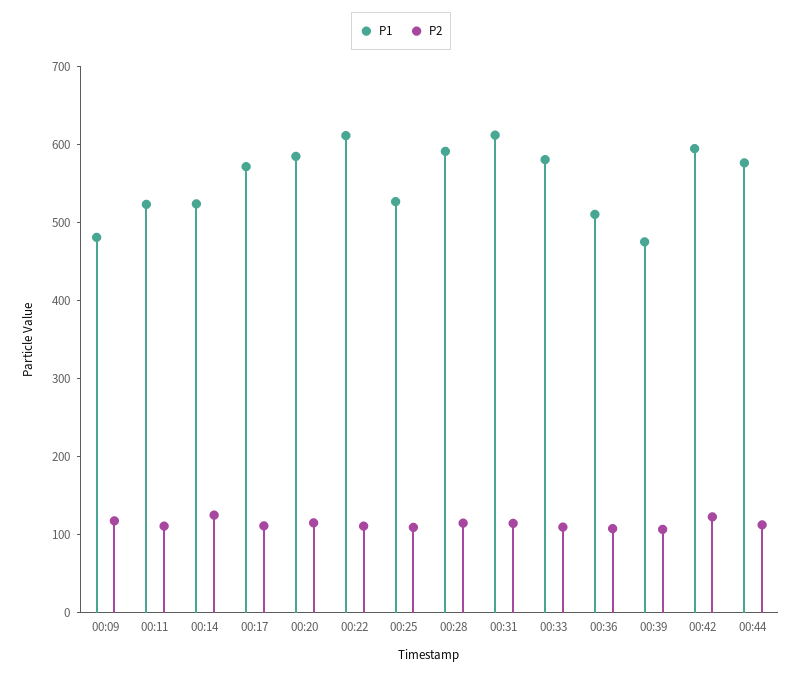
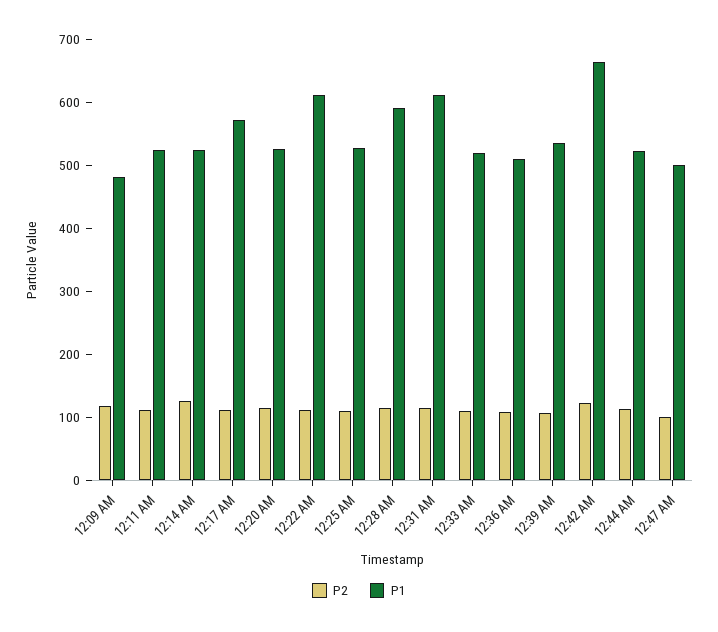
P1, 00:20: 580 -> 520
P1, 00:33: 580 -> 520
P1, 00:39: 480 -> 540
P1, 00:42: 600 -> 660
P1, 00:44: 580 -> 520
P2, 12:47 AM: none -> 100
P1, 12:47 AM: none -> 500

